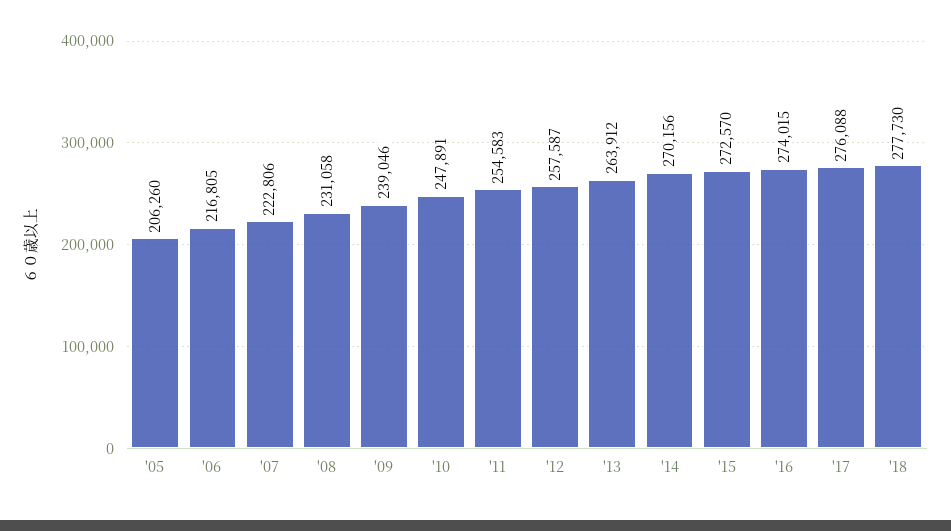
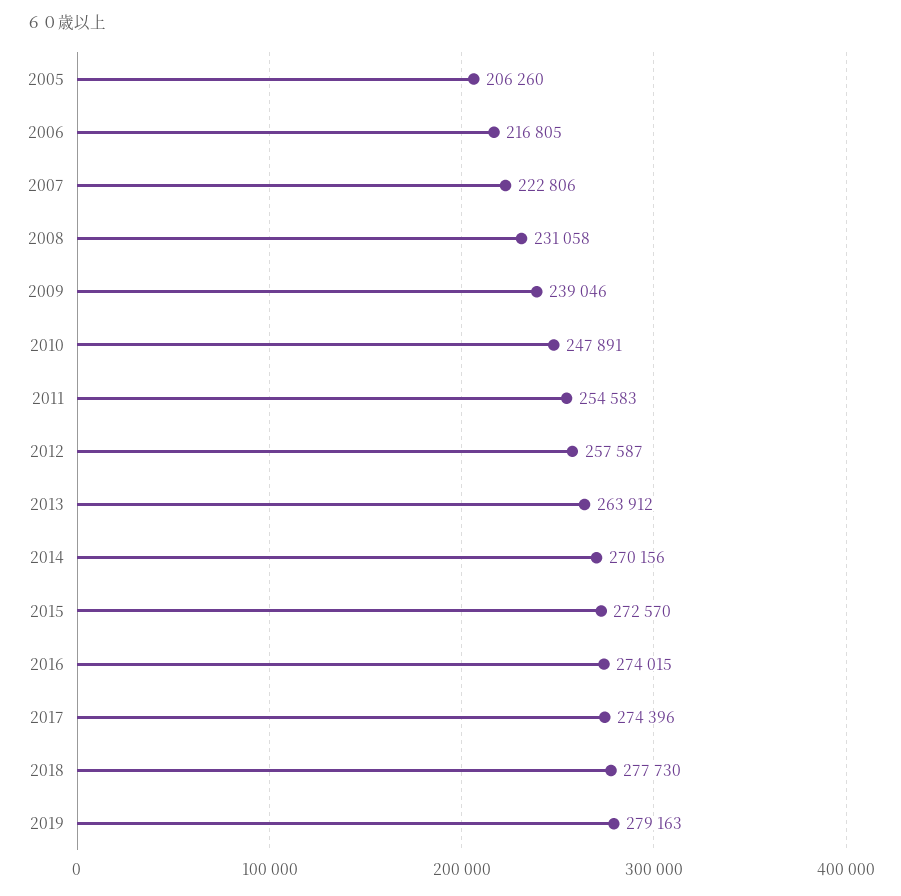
'17: 276088 -> 274396
2019: none -> 279163

